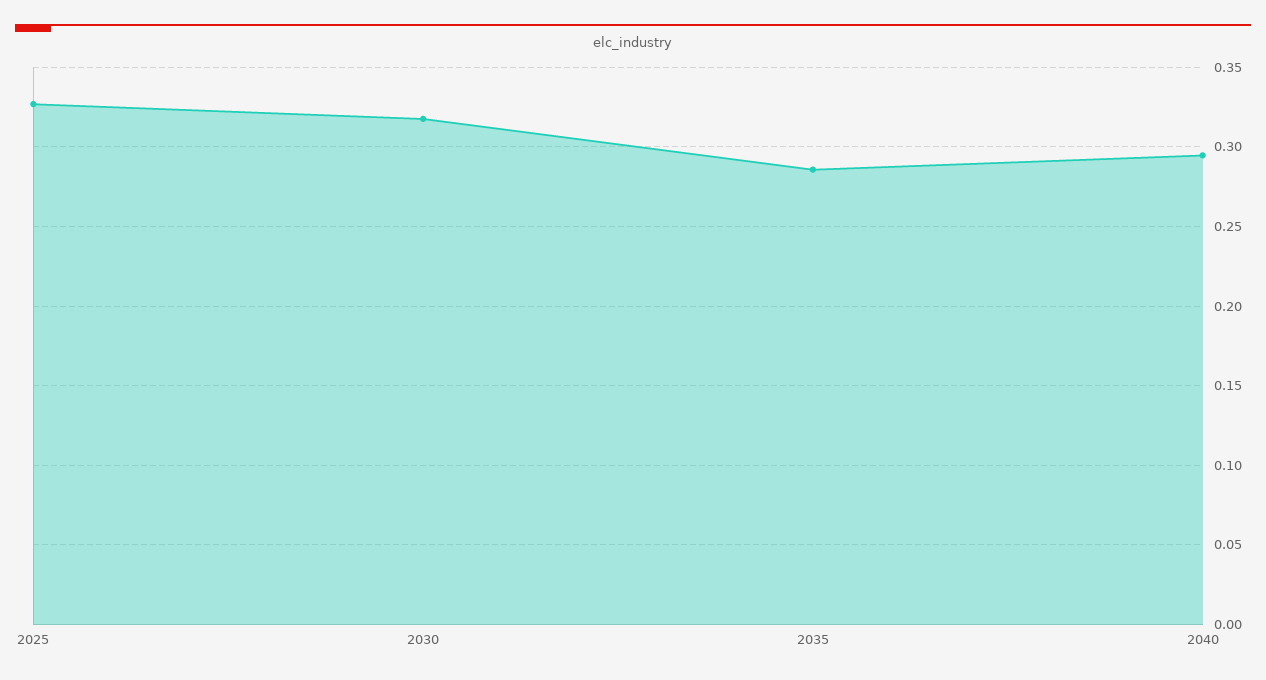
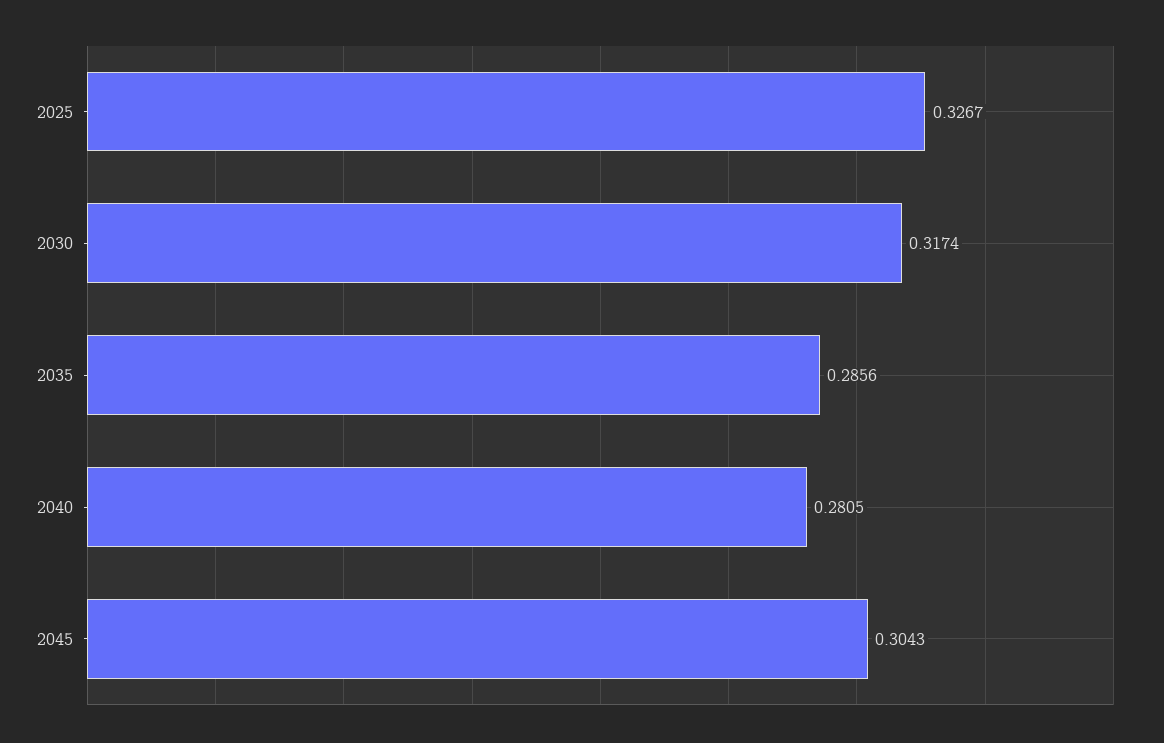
2040: 0.295 -> 0.2805
2045: none -> 0.3043

